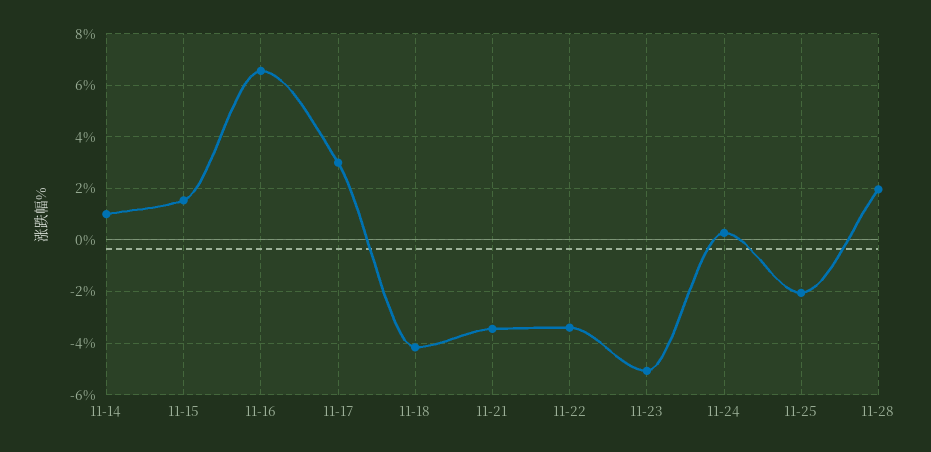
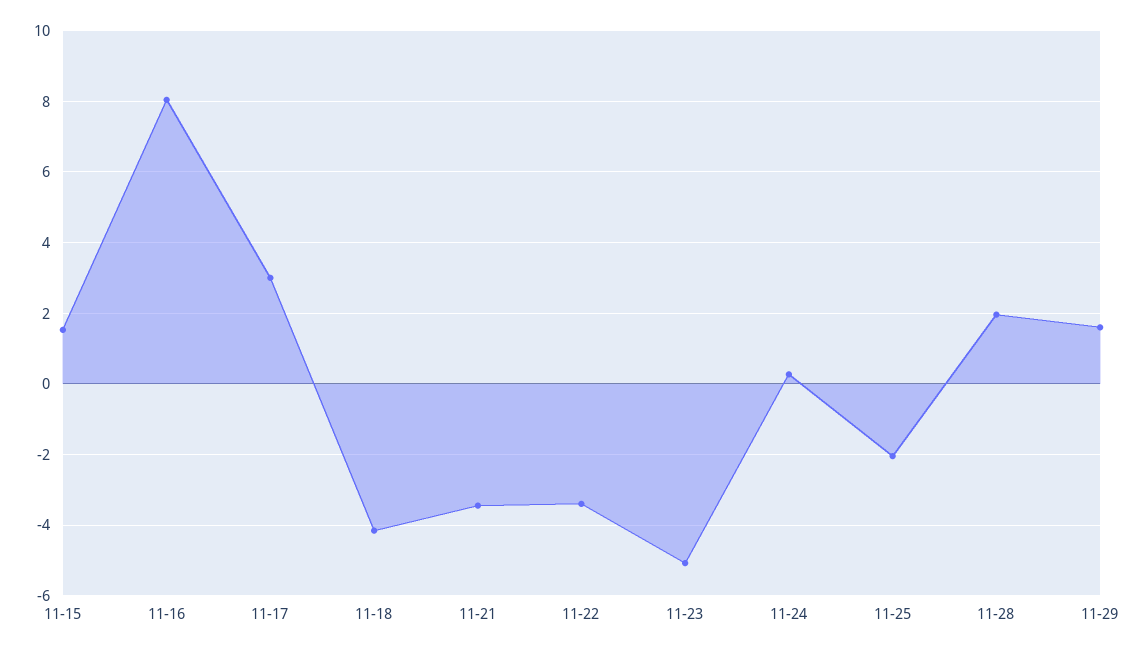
11-14: 1 -> none
11-16: 6.5 -> 8
11-29: none -> 1.6

